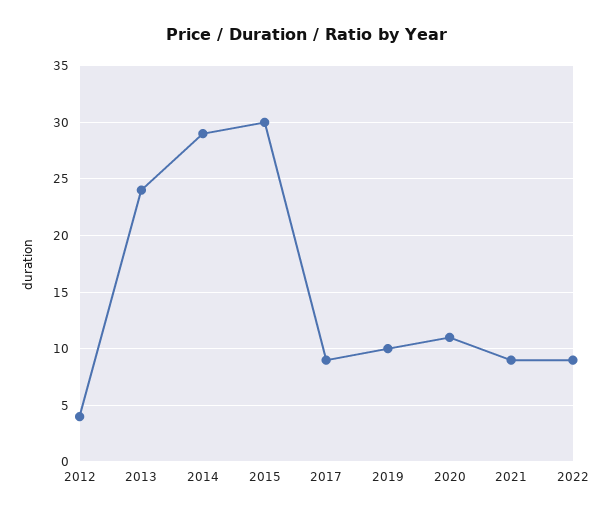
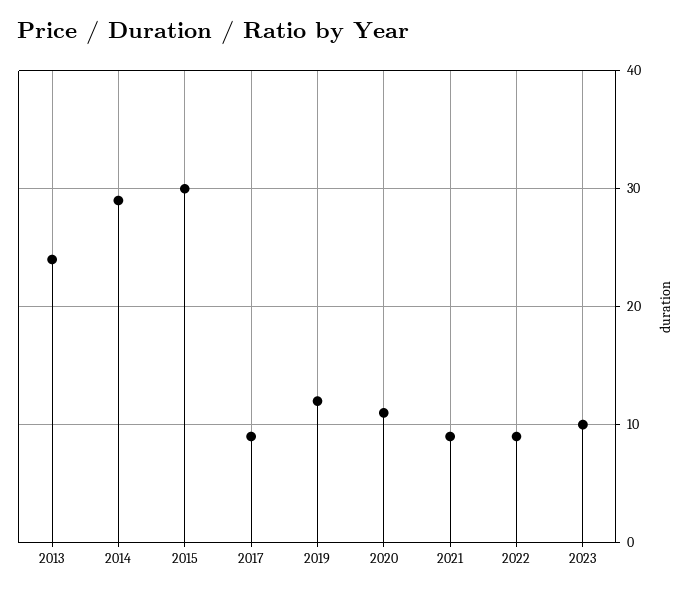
2012: 4 -> none
2019: 10 -> 12
2023: none -> 10

